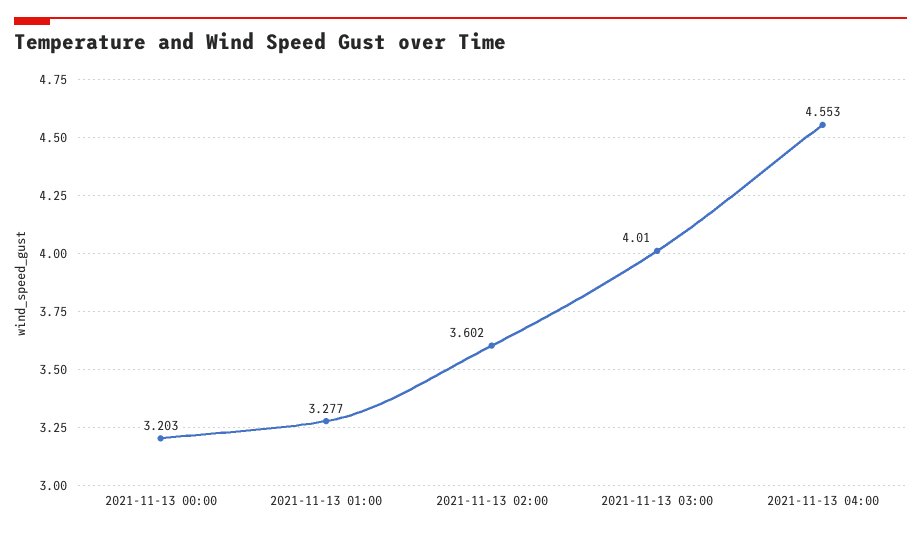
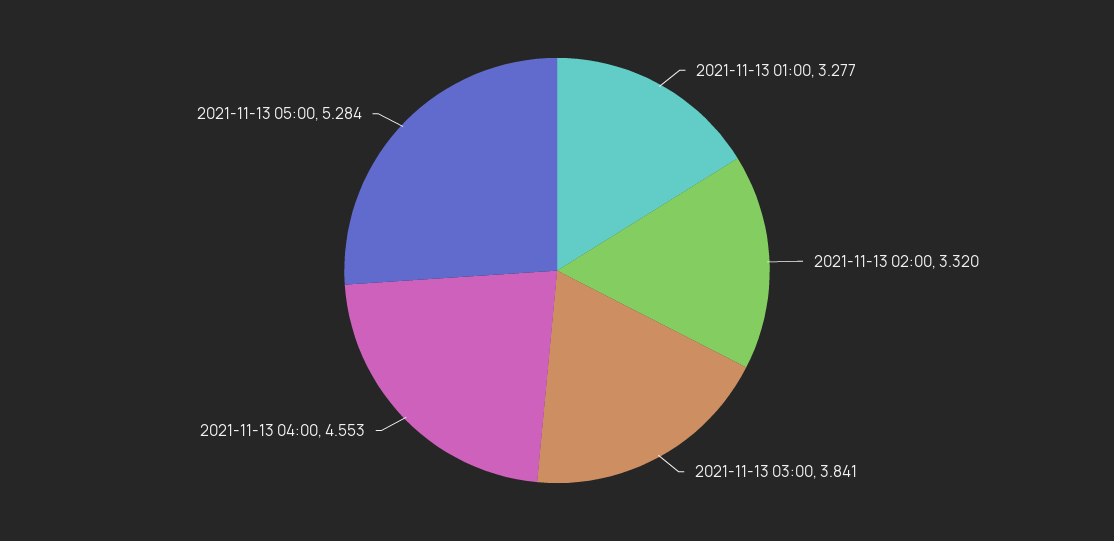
2021-11-13 00:00: 3.203 -> none
2021-11-13 02:00: 3.602 -> 3.32
2021-11-13 03:00: 4.01 -> 3.841
2021-11-13 05:00: none -> 5.284

